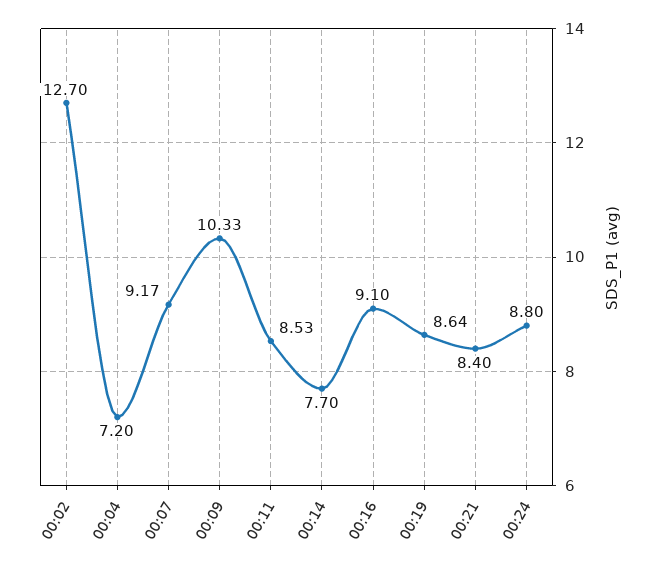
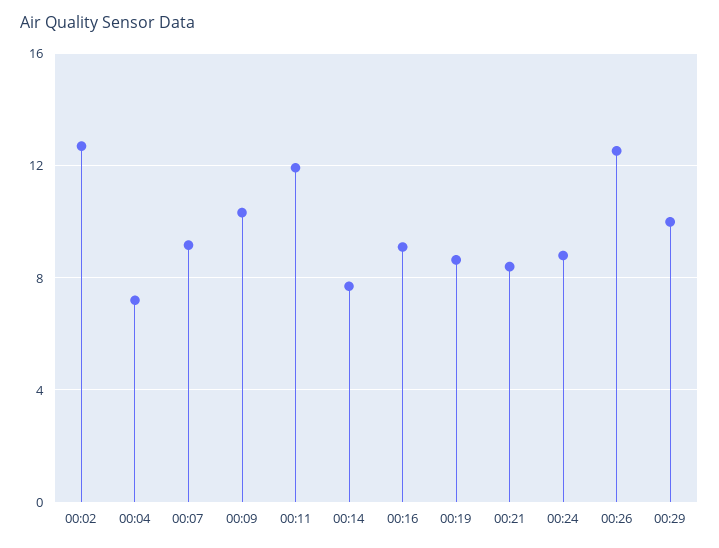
00:11: 8.53 -> 12
00:26: none -> 12.5
00:29: none -> 10

